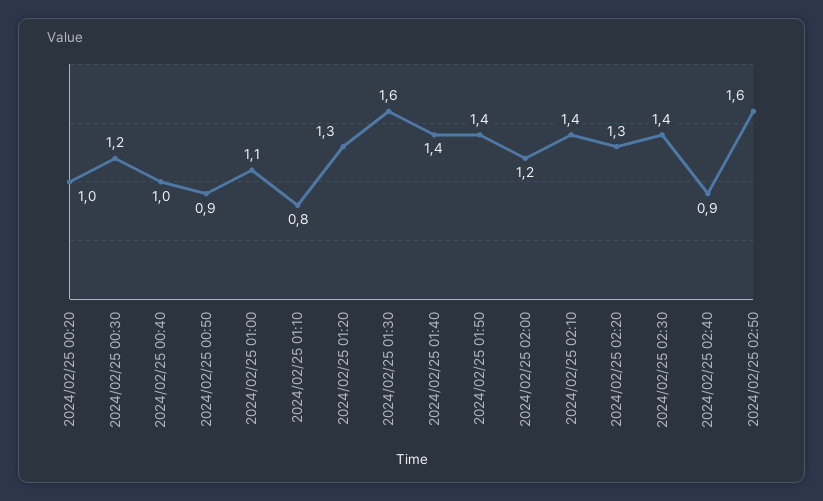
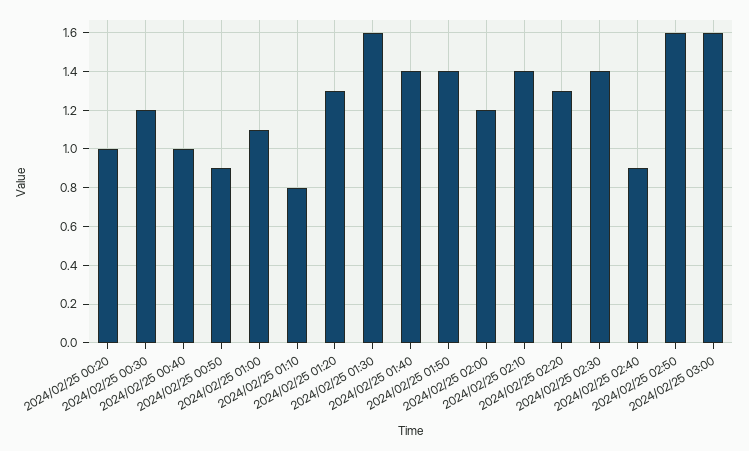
2024/02/25 03:00: none -> 1.6

